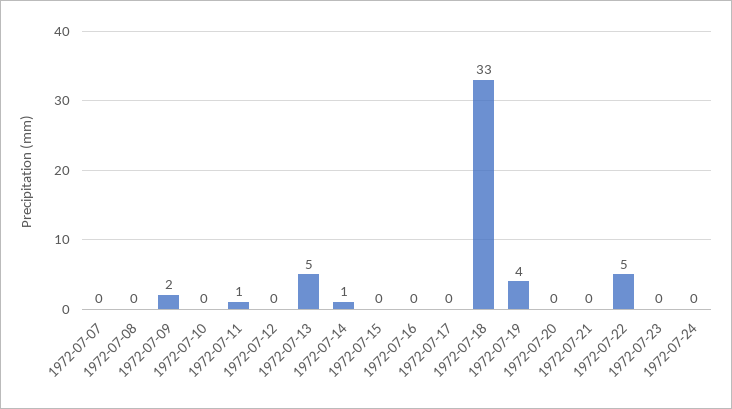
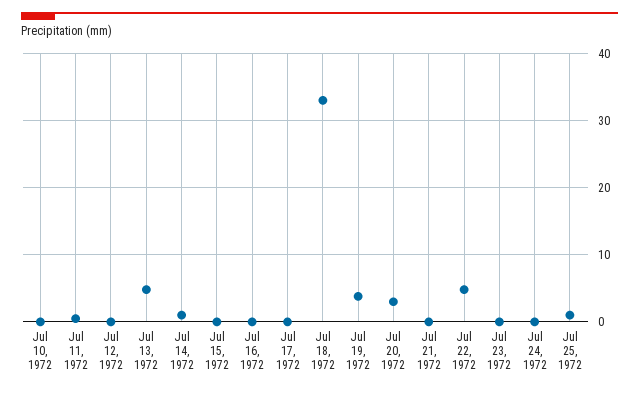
1972-07-07: 0 -> none
1972-07-08: 0 -> none
1972-07-09: 2 -> none
1972-07-20: 0 -> 3
Jul 25, 1972: none -> 1

